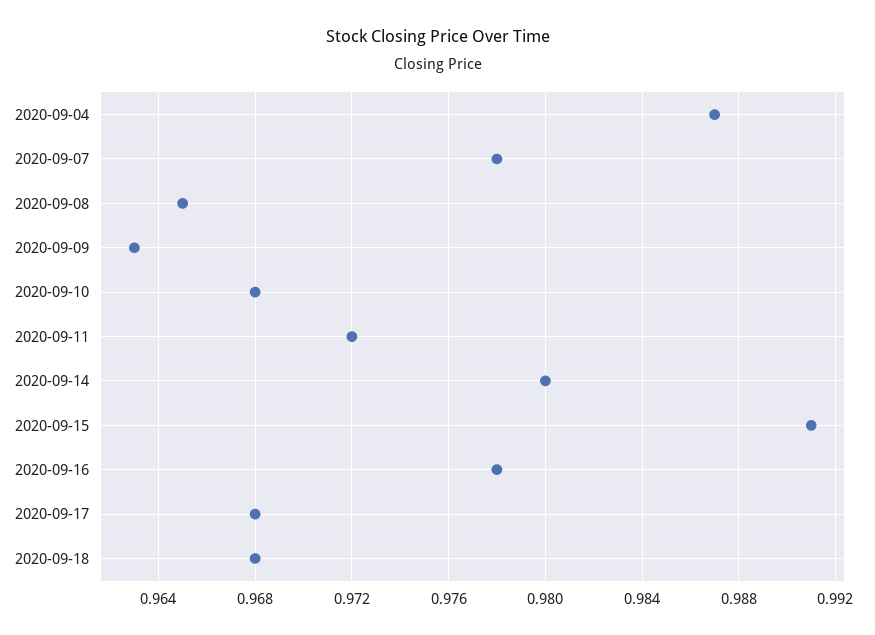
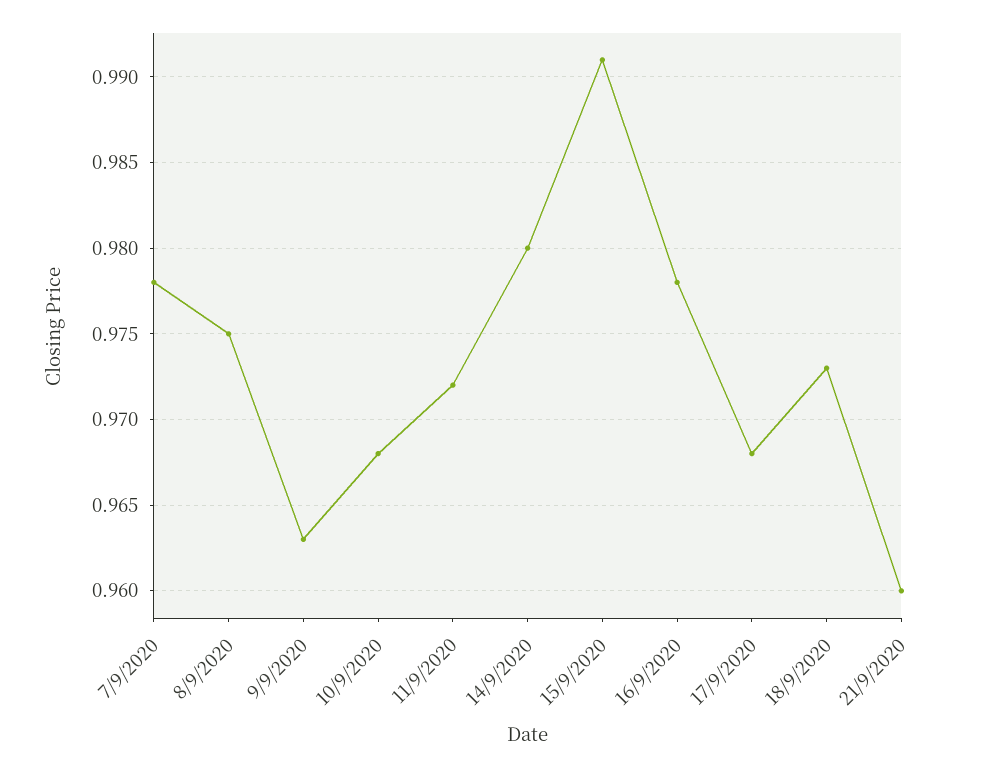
2020-09-04: 0.987 -> none
2020-09-08: 0.965 -> 0.975
2020-09-18: 0.968 -> 0.973
21/9/2020: none -> 0.96

